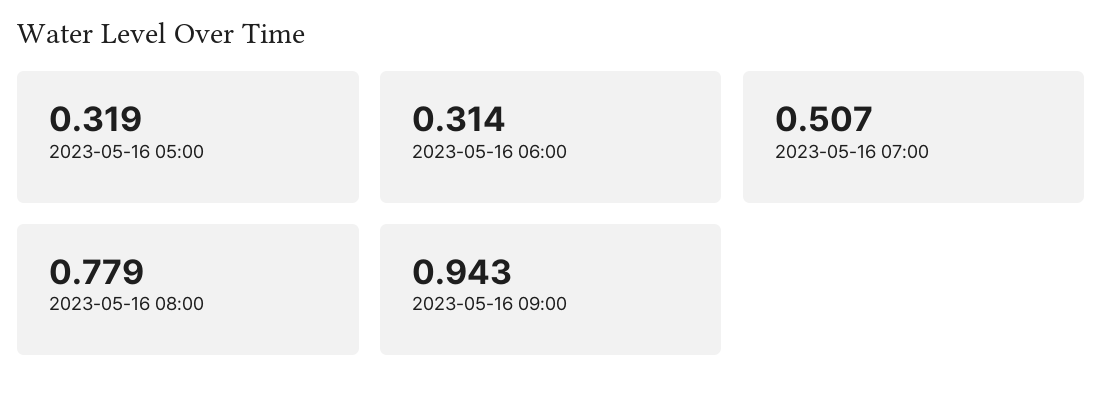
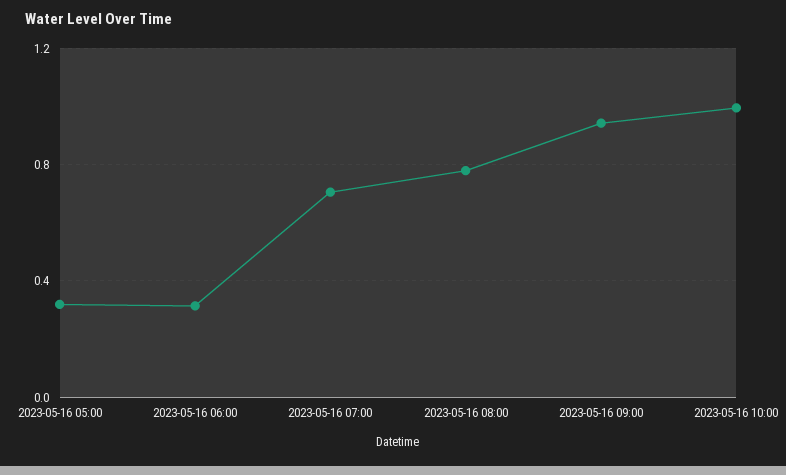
2023-05-16 07:00: 0.507 -> 0.7
2023-05-16 10:00: none -> 1

